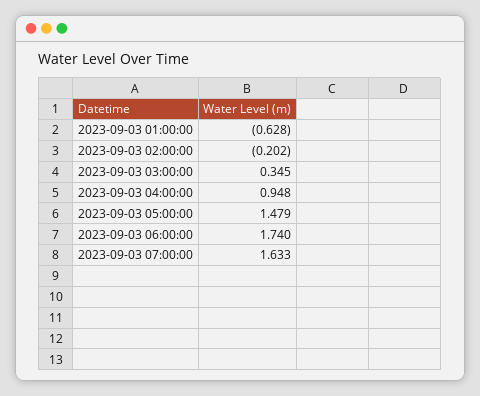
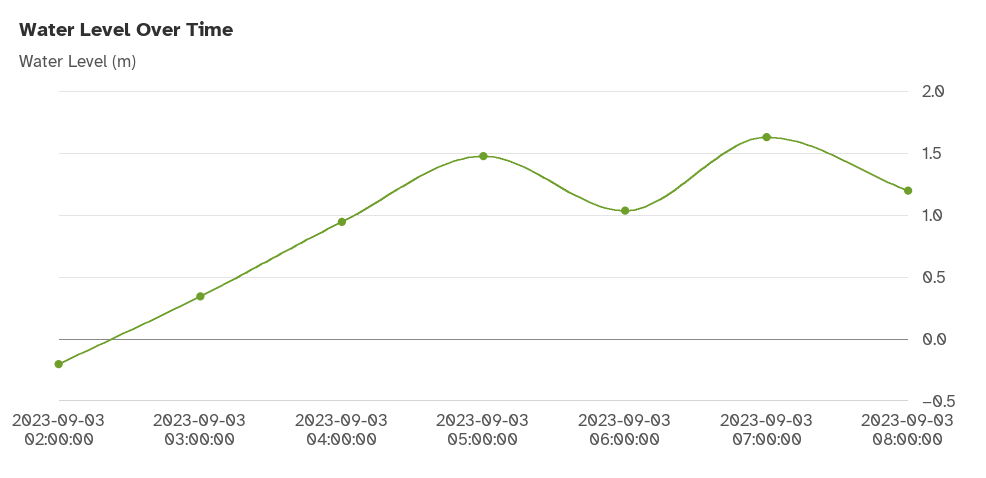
2023-09-03 01:00:00: -0.628 -> none
2023-09-03 06:00:00: 1.74 -> 1.05
2023-09-03 08:00:00: none -> 1.2

